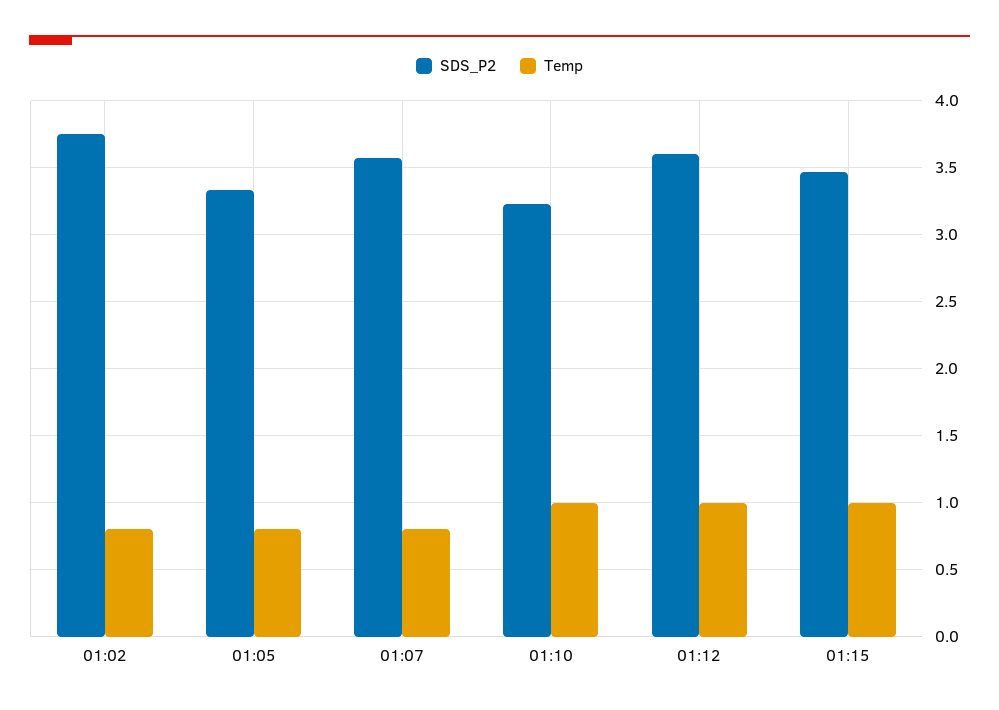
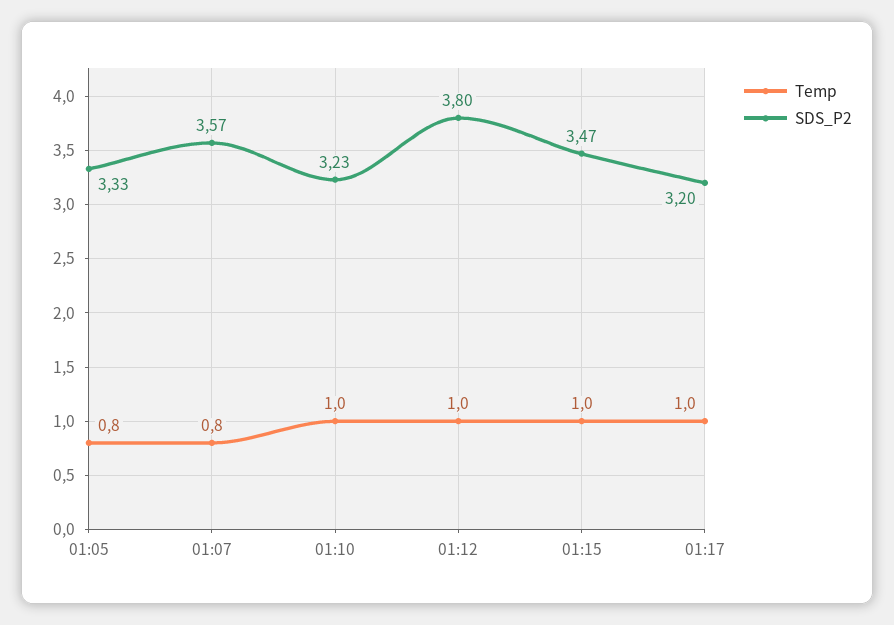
SDS_P2, 01:02: 3.75 -> none
Temp, 01:02: 0.8 -> none
SDS_P2, 01:12: 3.6 -> 3.8
Temp, 01:17: none -> 1
SDS_P2, 01:17: none -> 3.2

